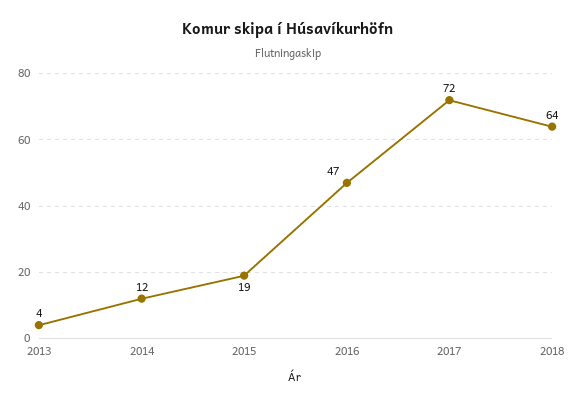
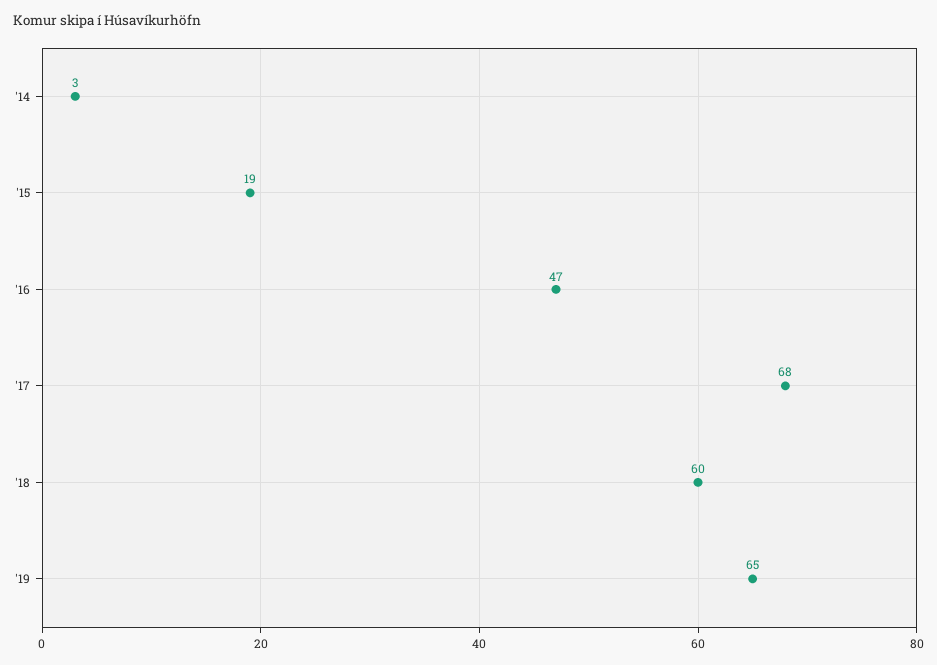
2013: 4 -> none
2014: 12 -> 3
2017: 72 -> 68
2018: 64 -> 60
'19: none -> 65

